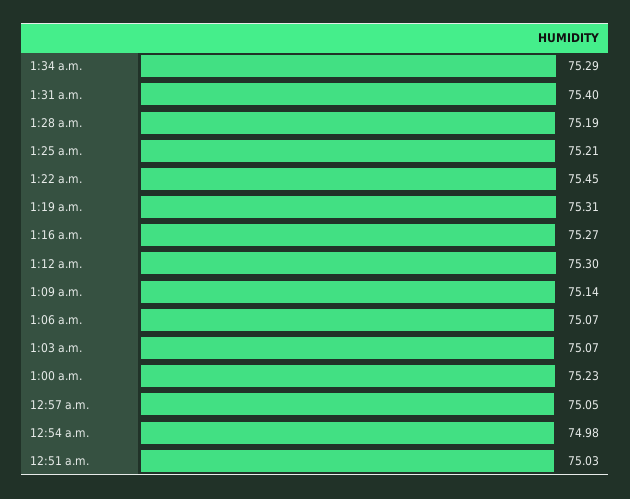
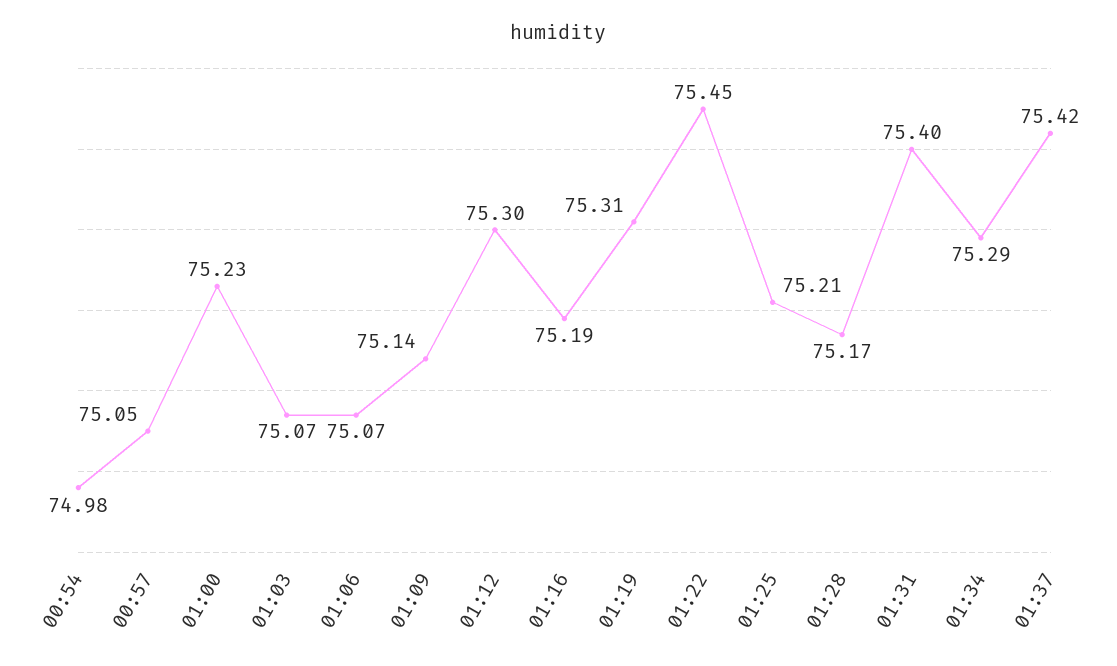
1:28 a.m.: 75.19 -> 75.17
1:16 a.m.: 75.27 -> 75.19
12:51 a.m.: 75.03 -> none
01:37: none -> 75.42

